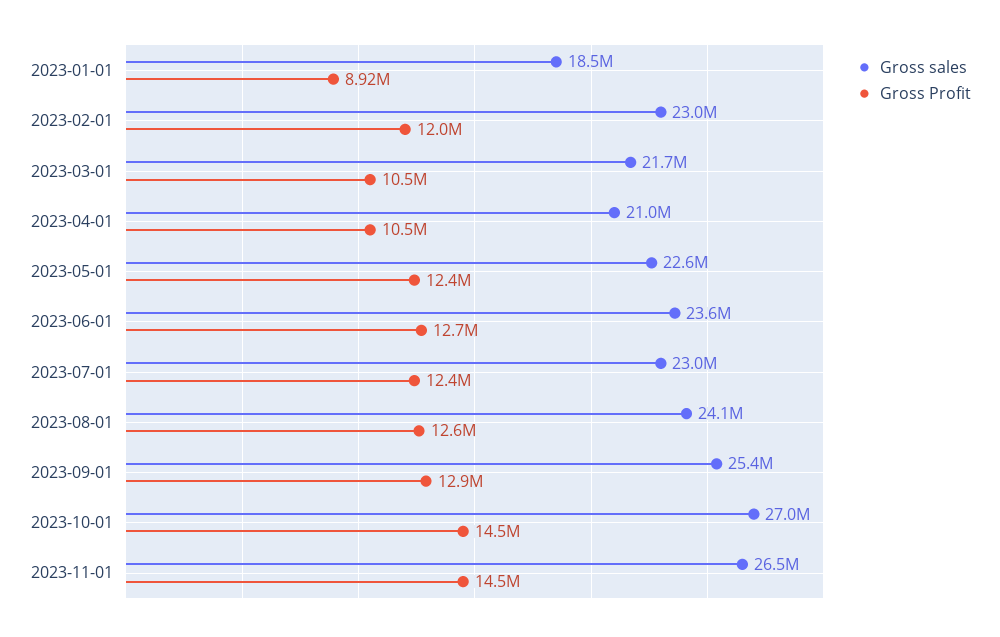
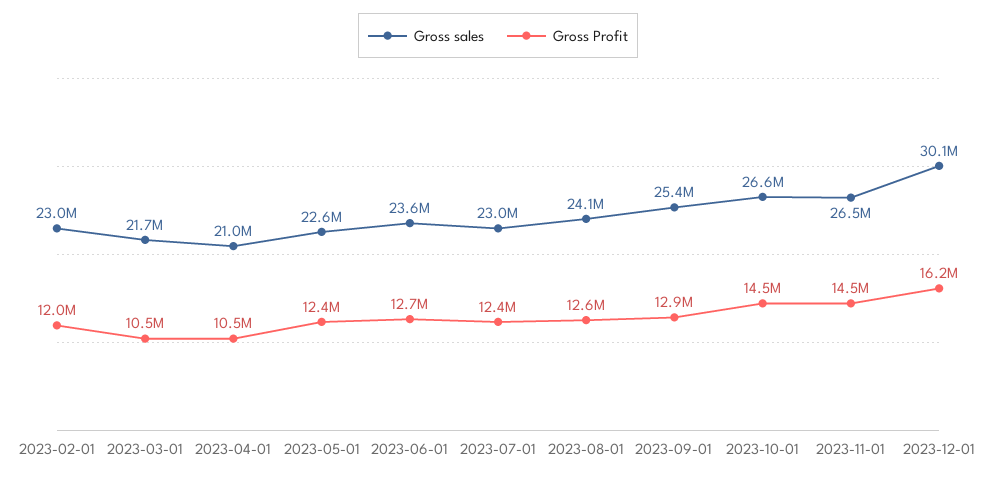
Gross sales, 2023-01-01: 18500000 -> none
Gross Profit, 2023-01-01: 8920000 -> none
Gross sales, 2023-10-01: 27000000 -> 26600000
Gross sales, 2023-12-01: none -> 30100000
Gross Profit, 2023-12-01: none -> 16200000

